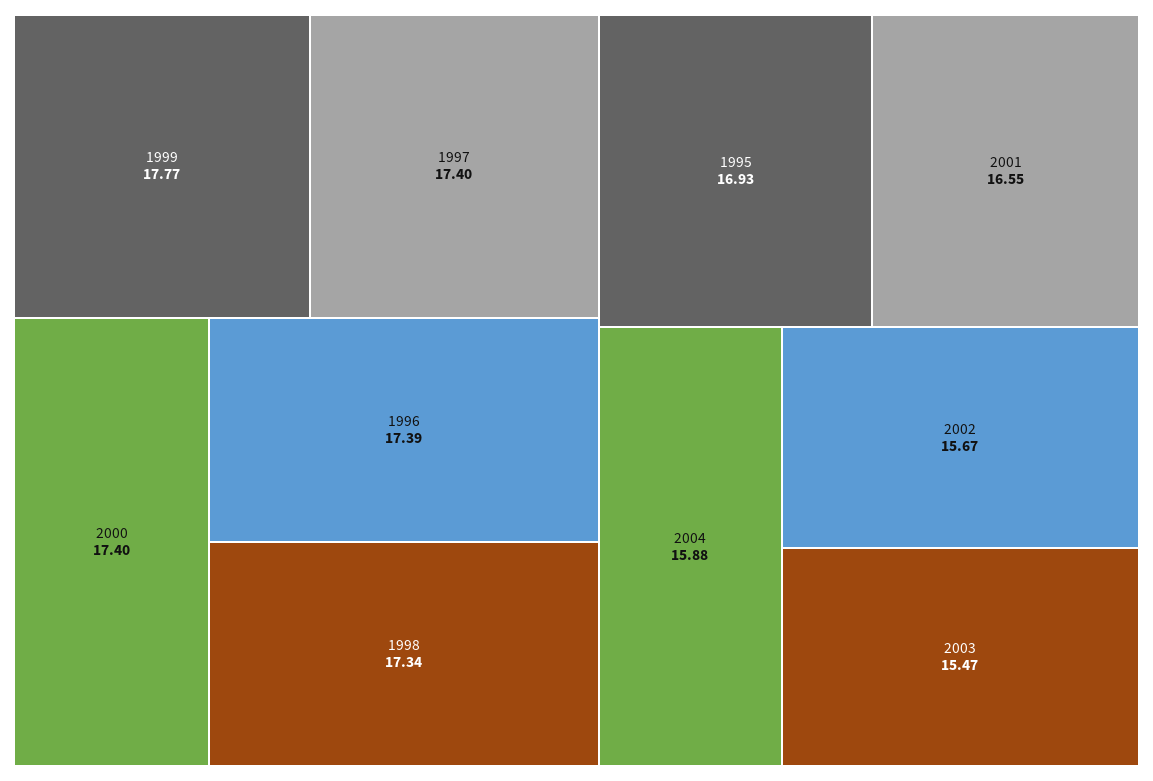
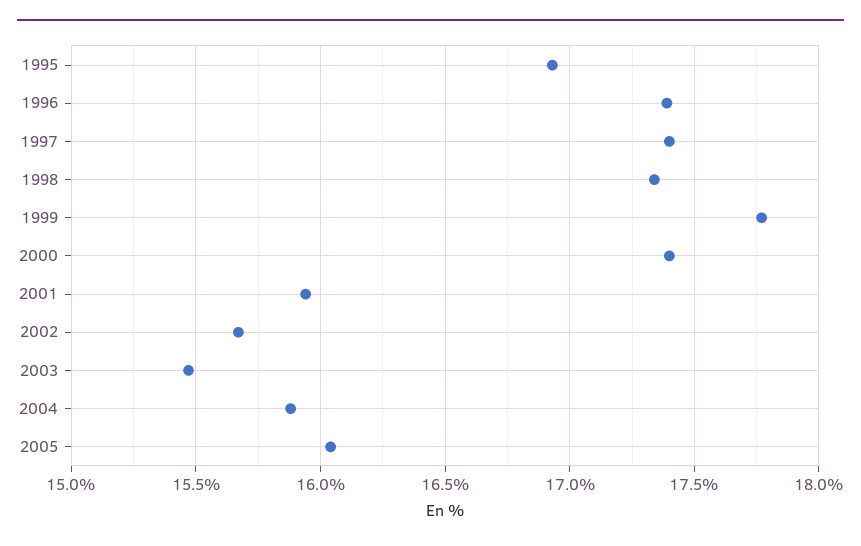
2001: 16.55 -> 15.95
2005: none -> 16.05

